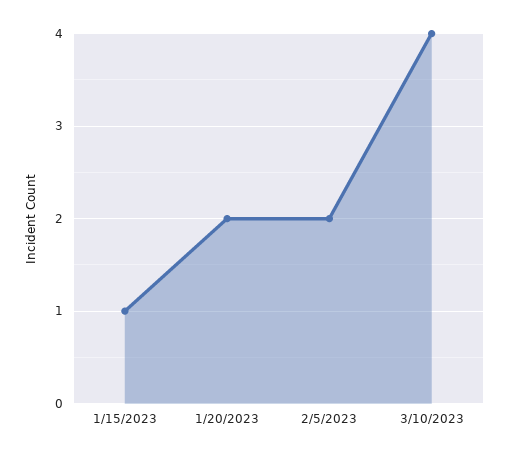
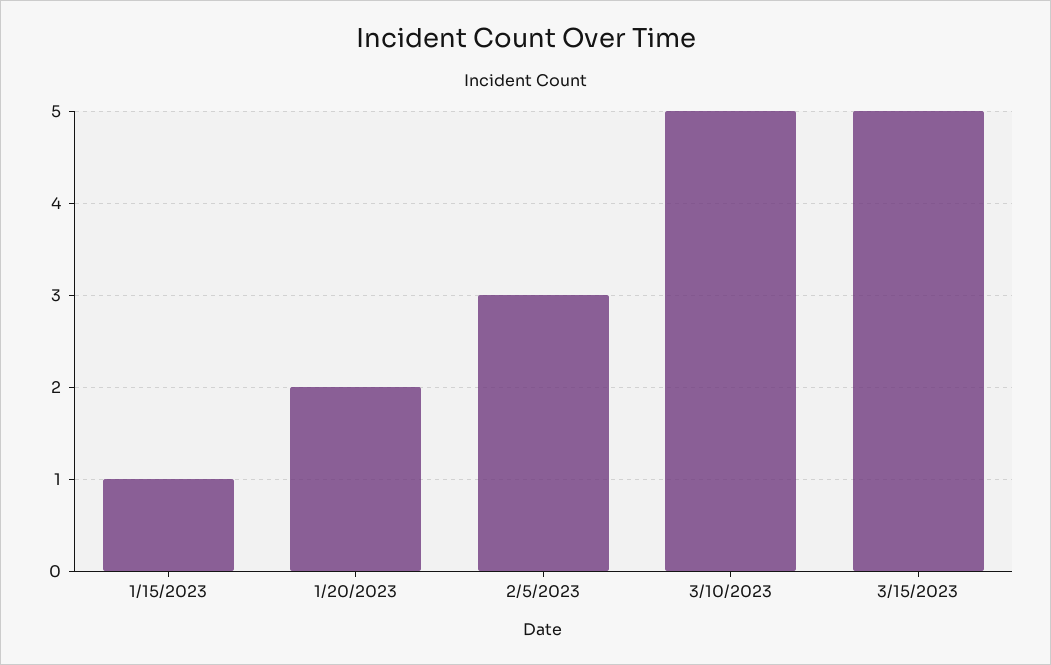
2/5/2023: 2 -> 3
3/10/2023: 4 -> 5
3/15/2023: none -> 5

